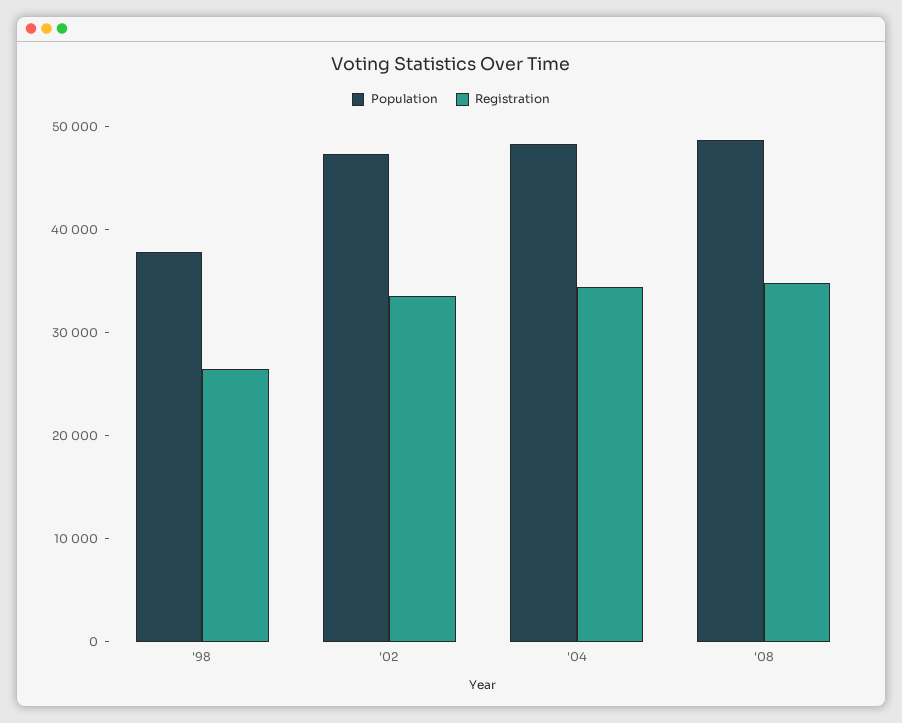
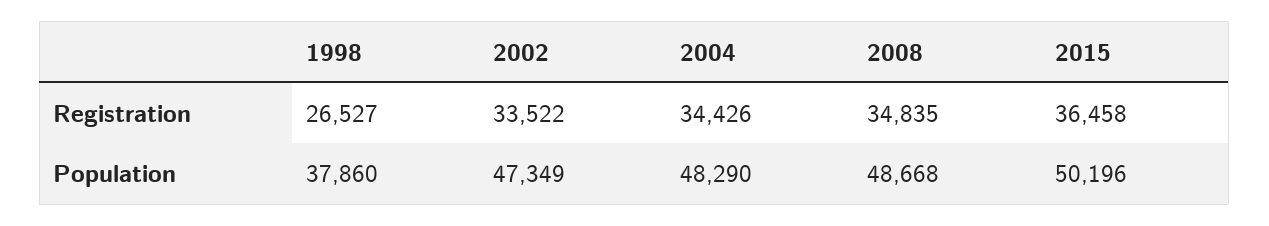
Registration, 2015: none -> 36458
Population, 2015: none -> 50196

